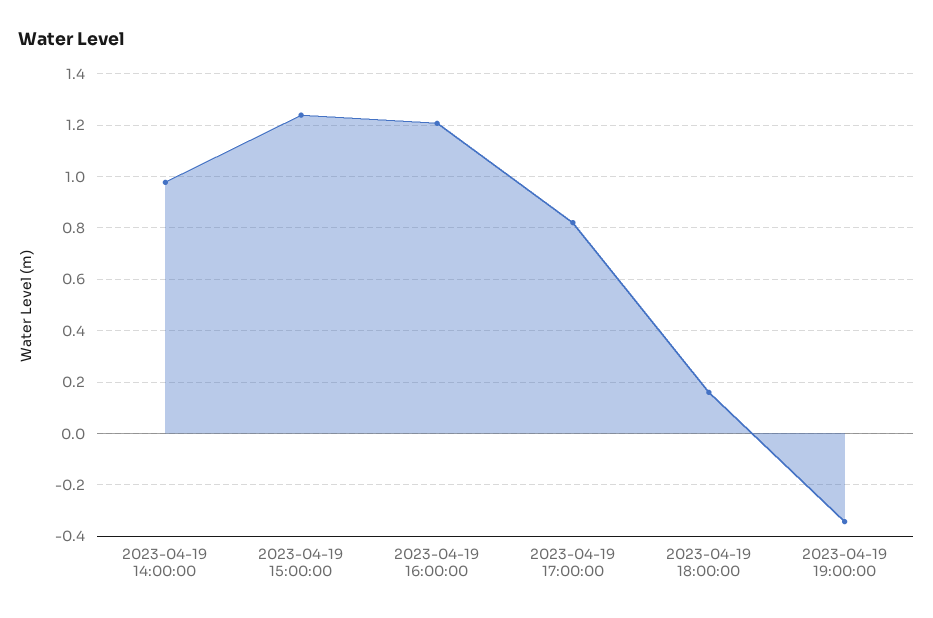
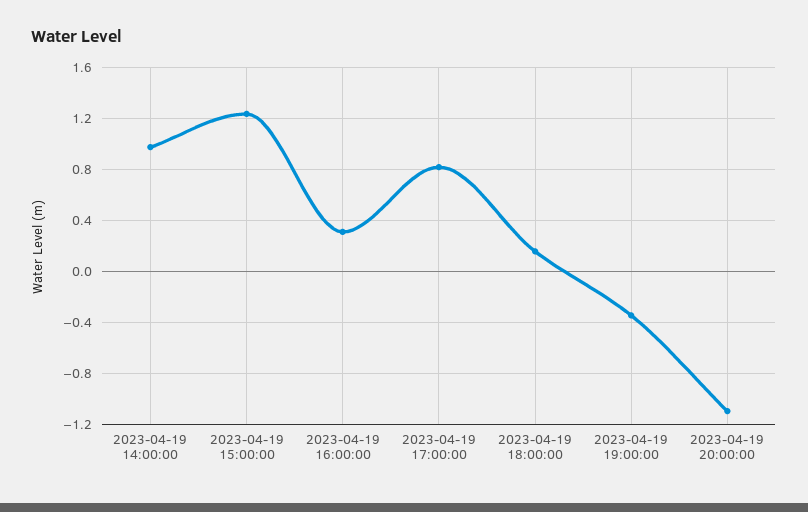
2023-04-19 16:00:00: 1.2 -> 0.3
2023-04-19 20:00:00: none -> -1.1

